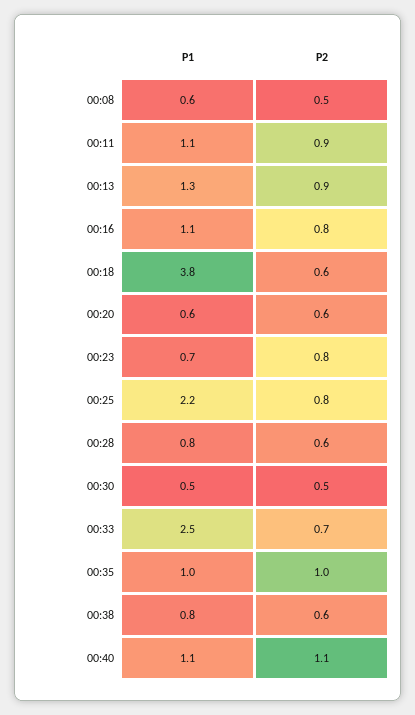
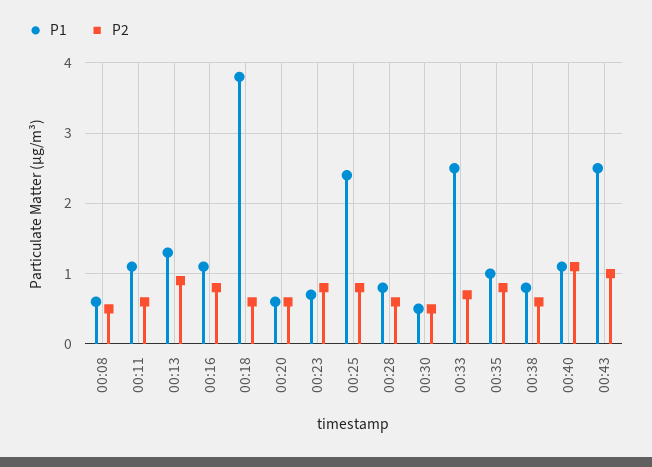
P2, 00:11: 0.9 -> 0.6
P1, 00:25: 2.2 -> 2.4
P2, 00:35: 1 -> 0.8
P1, 00:43: none -> 2.5
P2, 00:43: none -> 1

